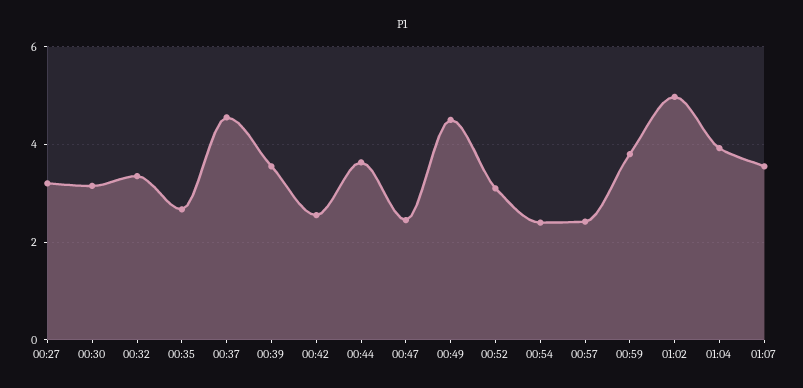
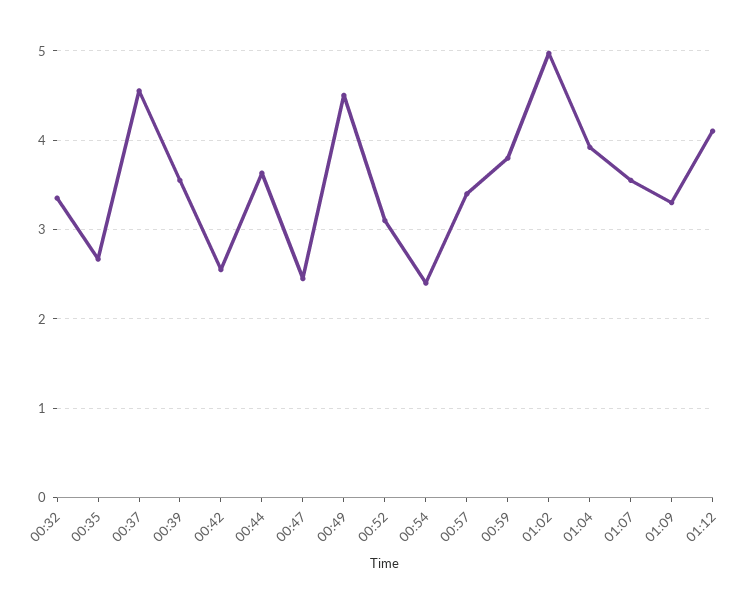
00:27: 3.2 -> none
00:30: 3.2 -> none
00:57: 2.4 -> 3.4
01:09: none -> 3.3
01:12: none -> 4.1

